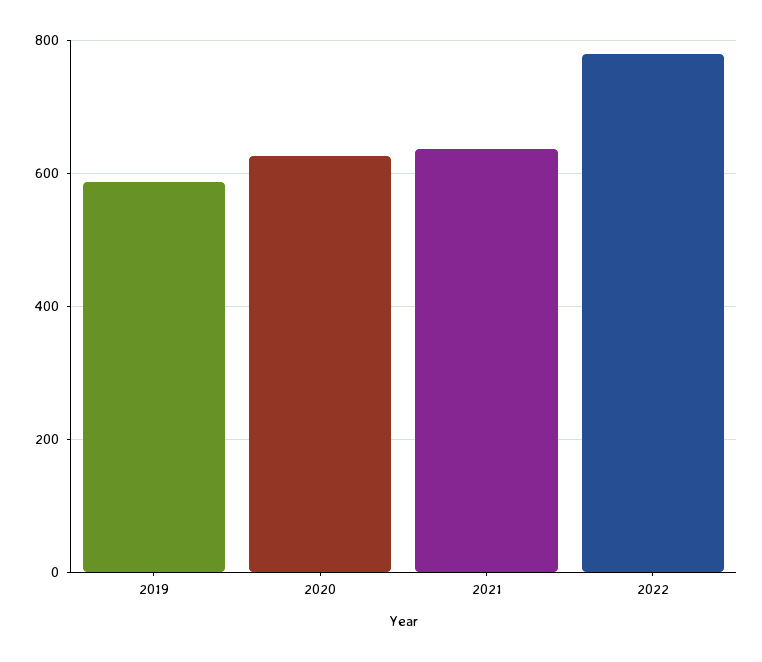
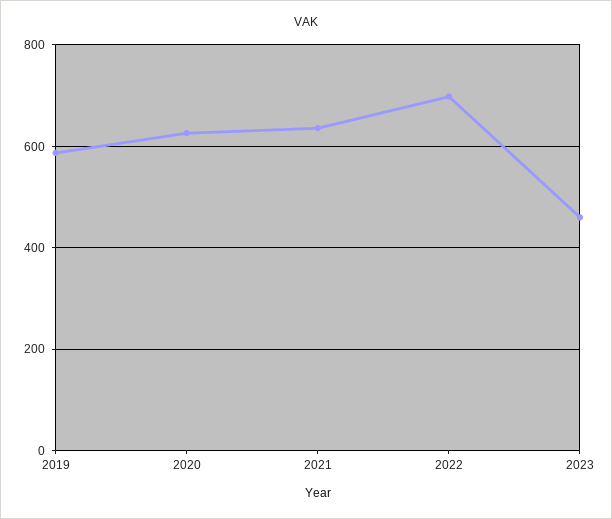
2022: 780 -> 700
2023: none -> 460

